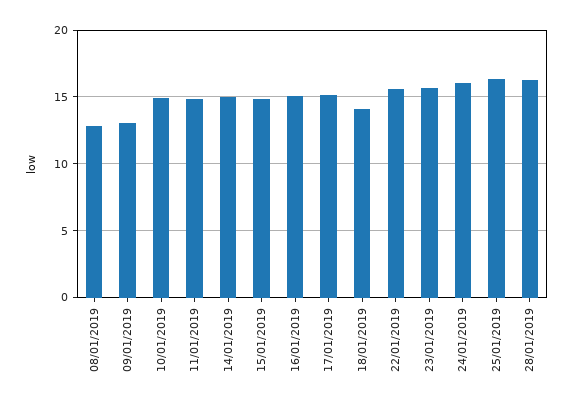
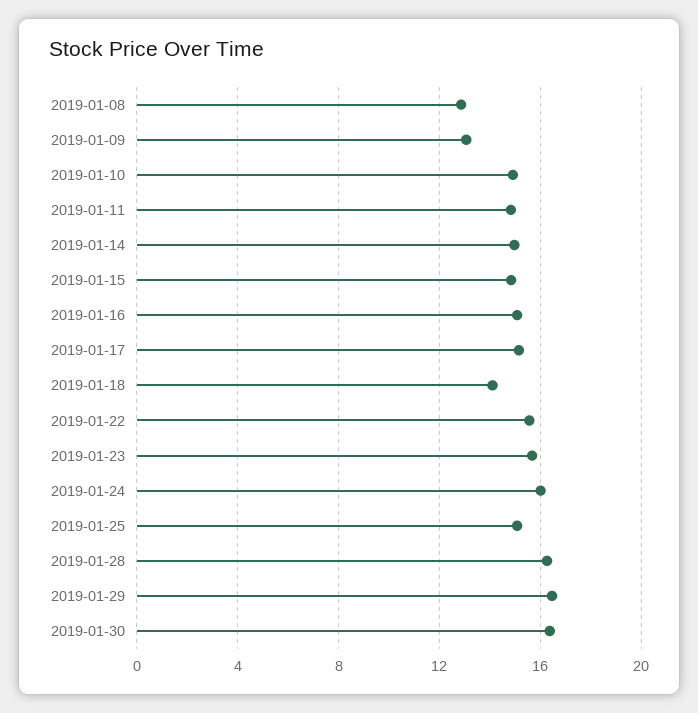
25/01/2019: 16.5 -> 15
2019-01-29: none -> 16.5
2019-01-30: none -> 16.5

